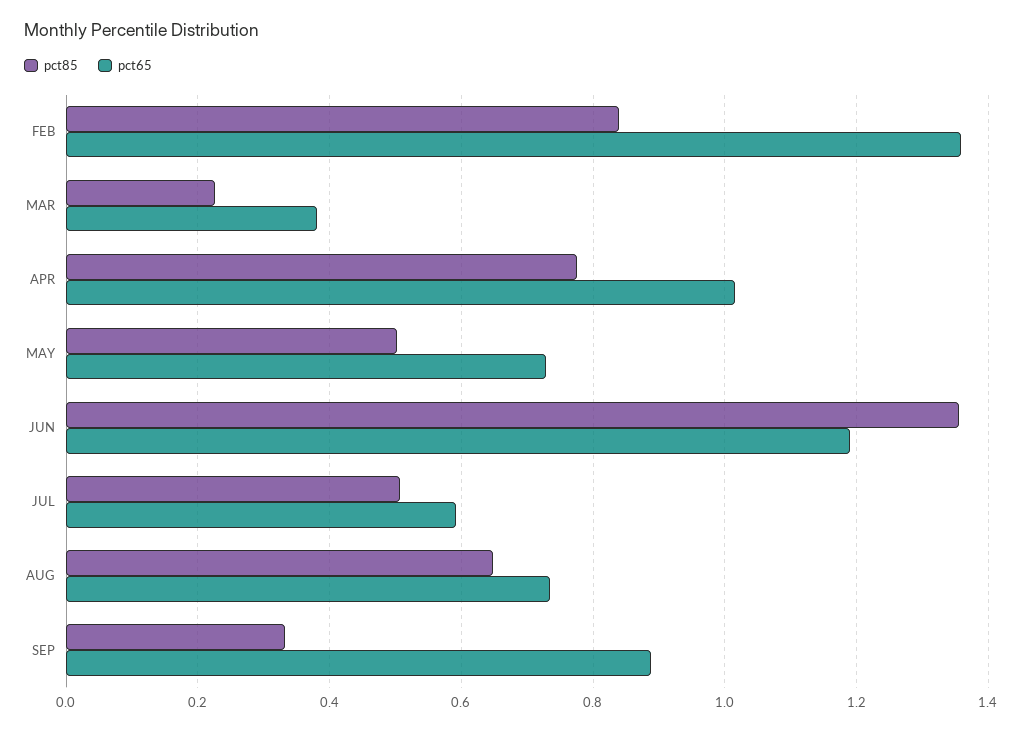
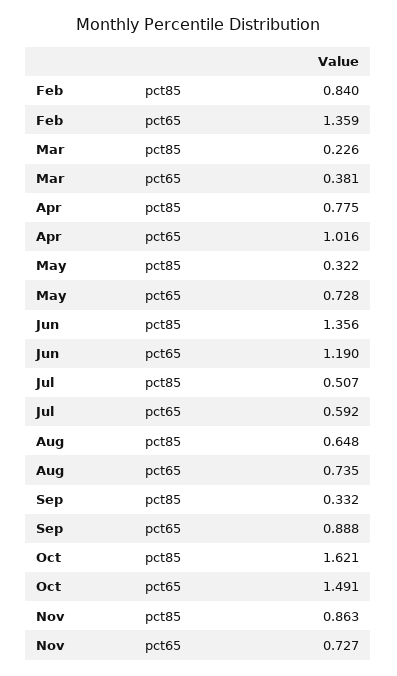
pct85, MAY: 0.5 -> 0.322
pct85, Oct: none -> 1.621
pct65, Oct: none -> 1.491
pct85, Nov: none -> 0.863
pct65, Nov: none -> 0.727

